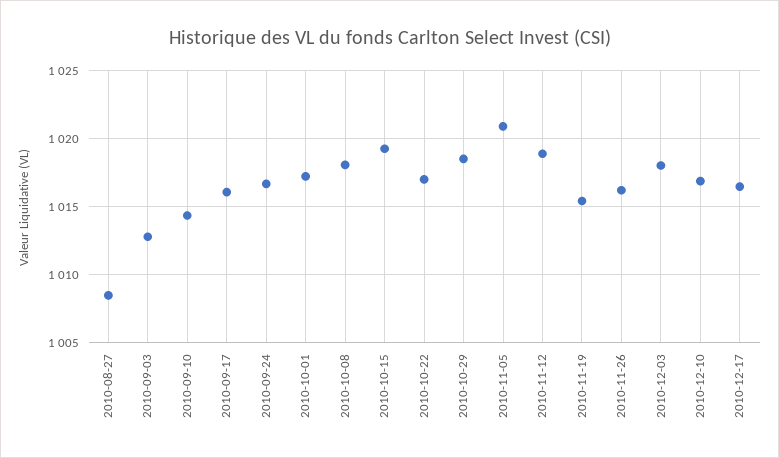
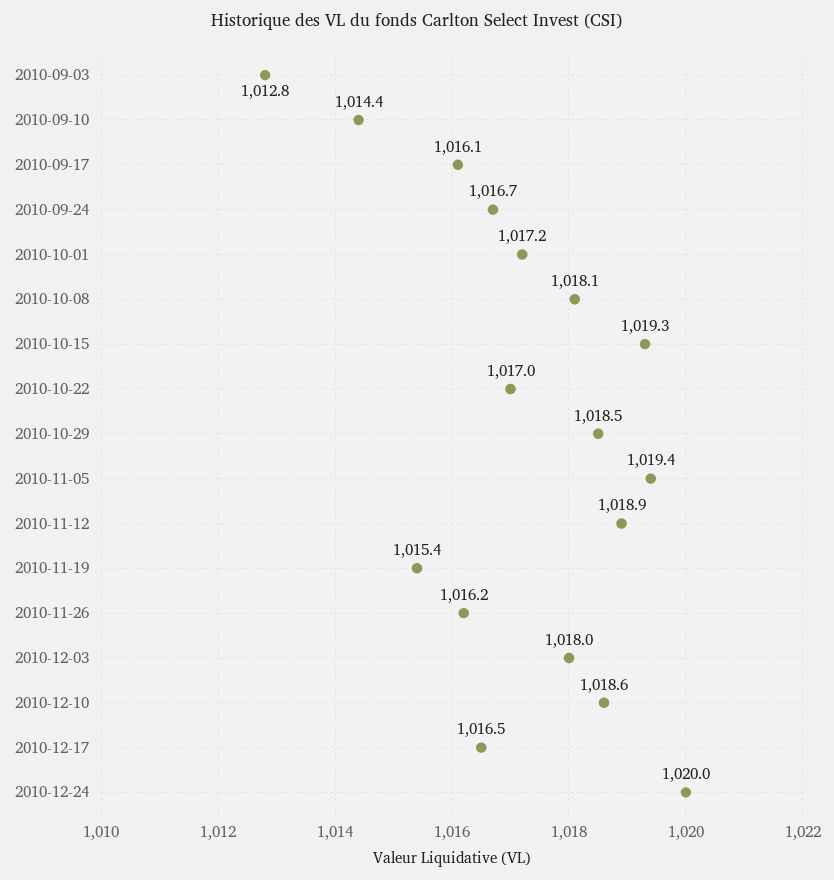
2010-08-27: 1008.5 -> none
2010-11-05: 1021 -> 1019.4
2010-12-10: 1017 -> 1018.6
2010-12-24: none -> 1020

